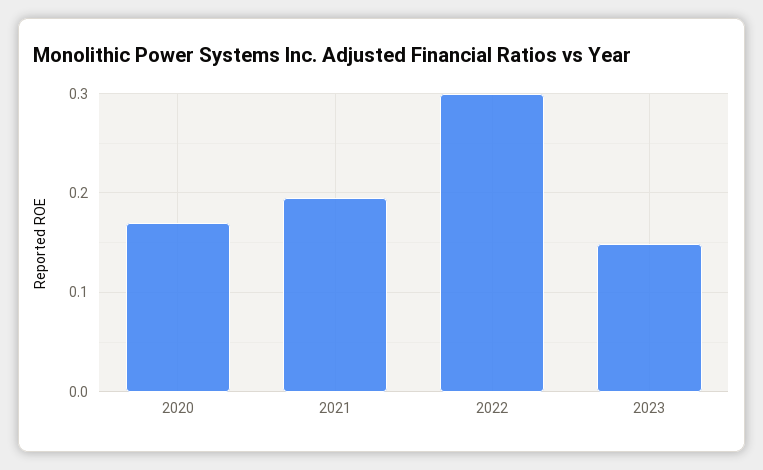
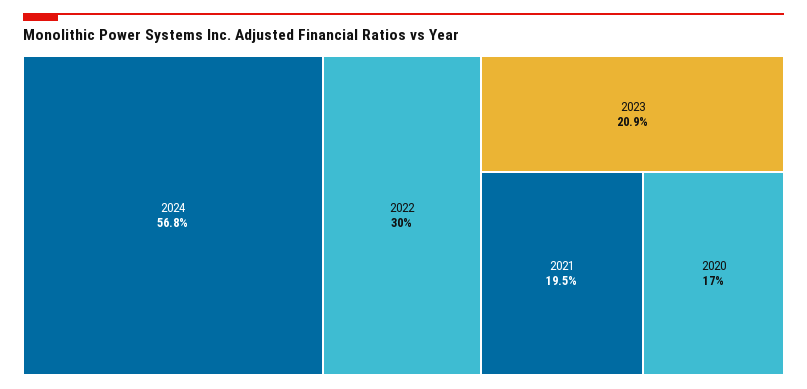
2023: 0.15 -> 0.209
2024: none -> 0.568

